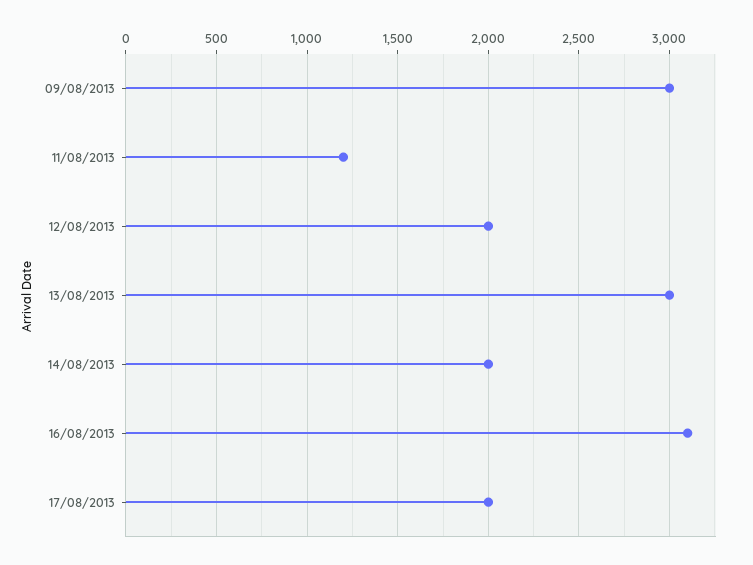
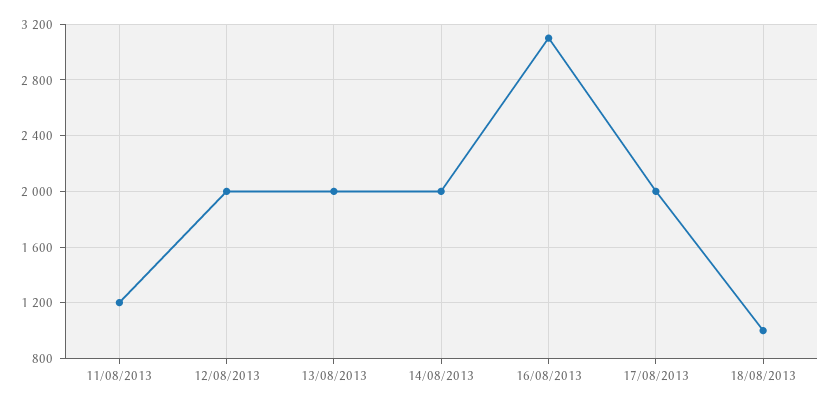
09/08/2013: 3000 -> none
13/08/2013: 3000 -> 2000
18/08/2013: none -> 1000

